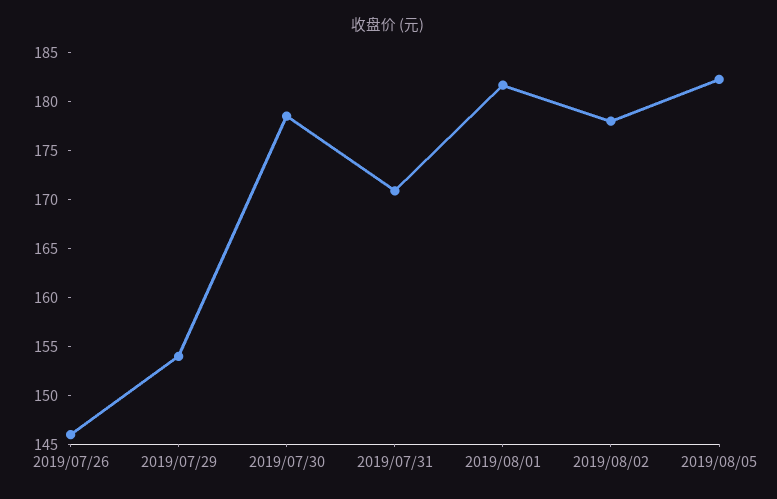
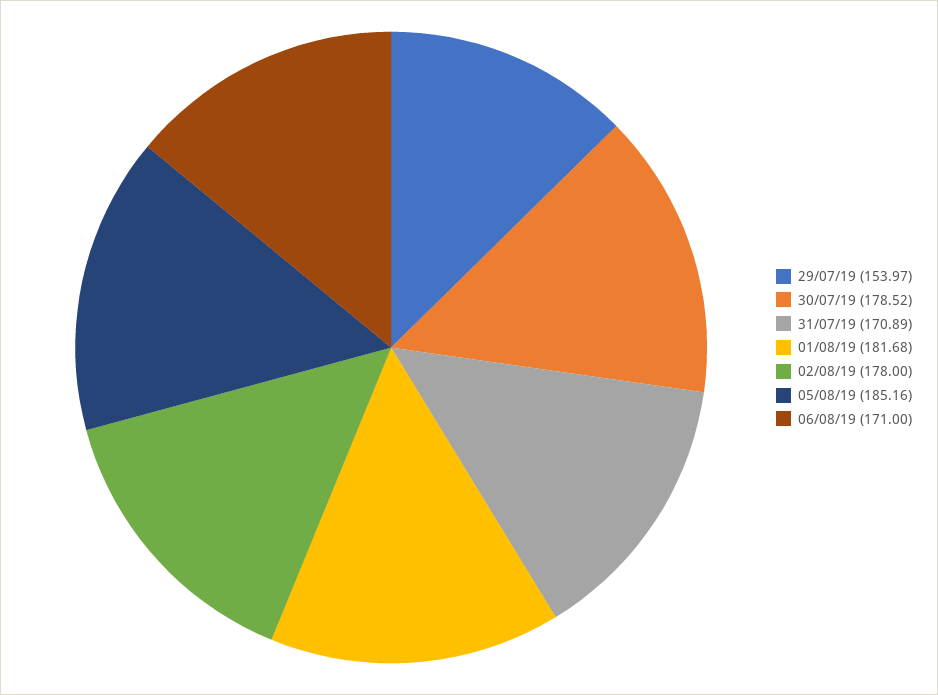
2019/07/26: 146 -> none
2019/08/05: 182 -> 185.16
06/08/19: none -> 171

